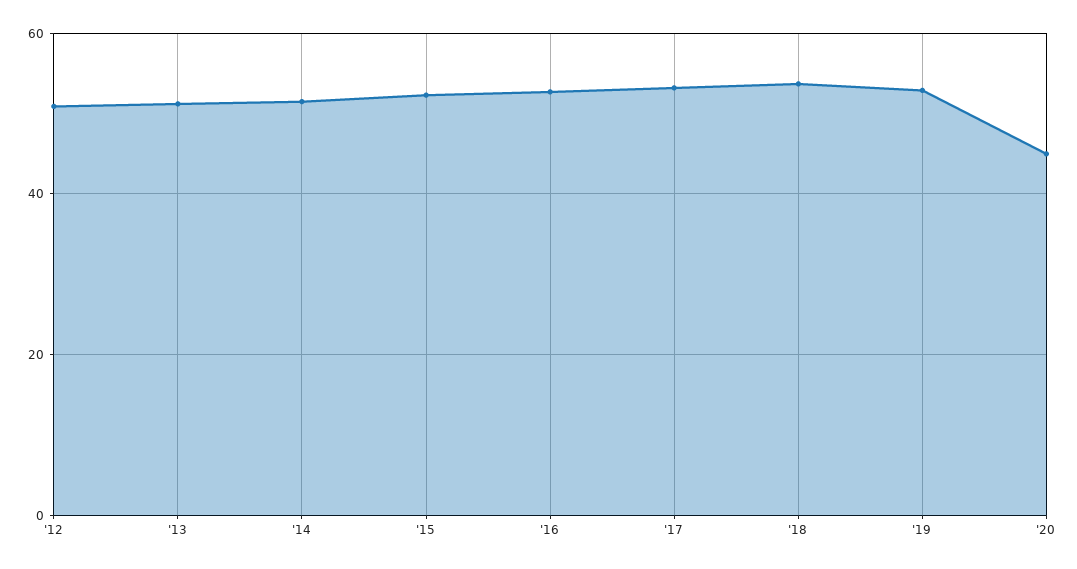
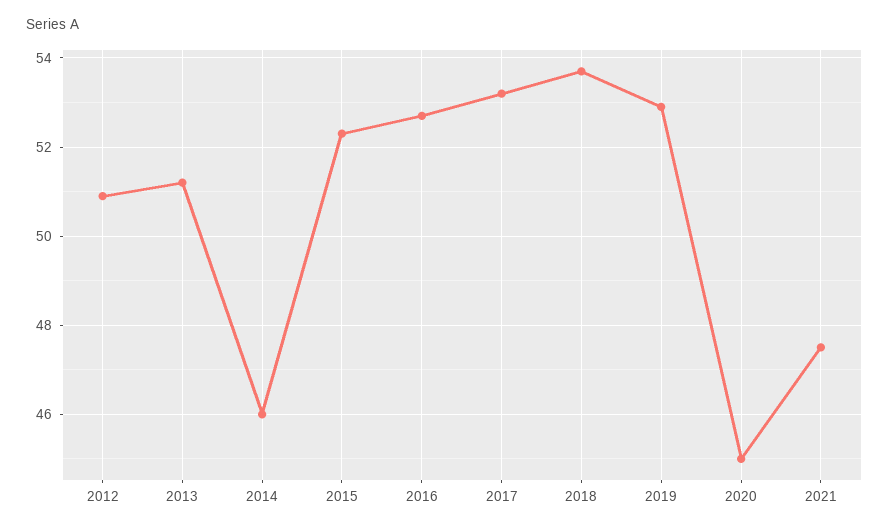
'14: 52 -> 46
2021: none -> 47.5

